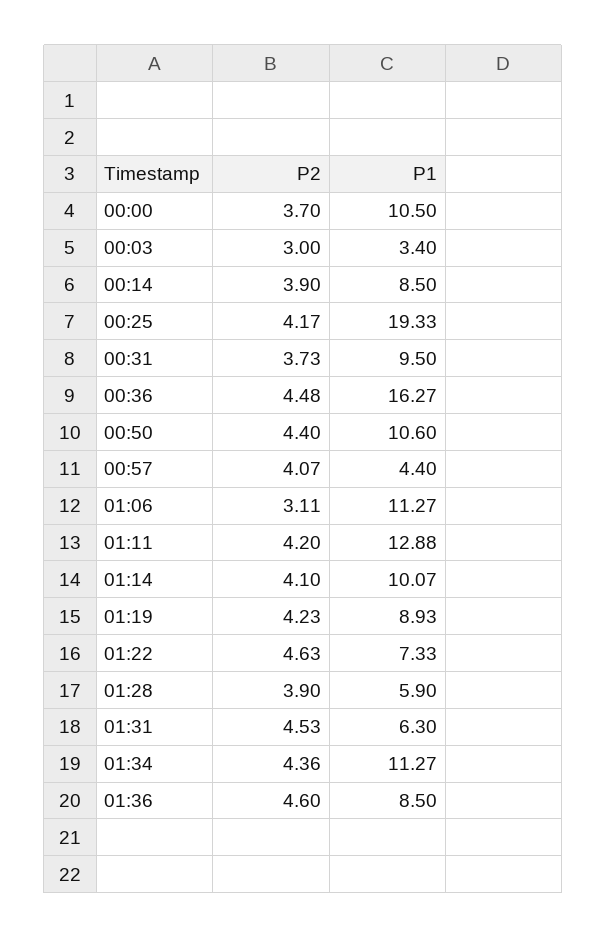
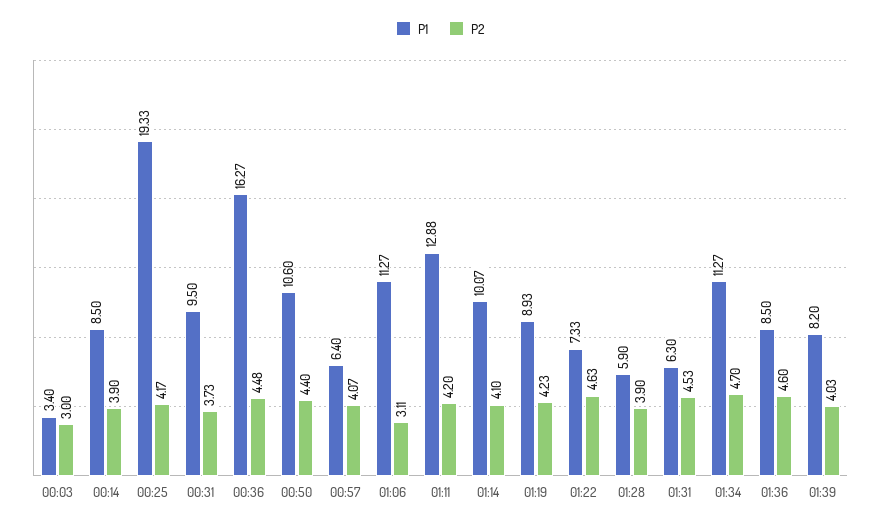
P2, 00:00: 3.7 -> none
P1, 00:00: 10.5 -> none
P1, 00:57: 4.4 -> 6.4
P2, 01:34: 4.36 -> 4.7
P1, 01:39: none -> 8.2
P2, 01:39: none -> 4.03

